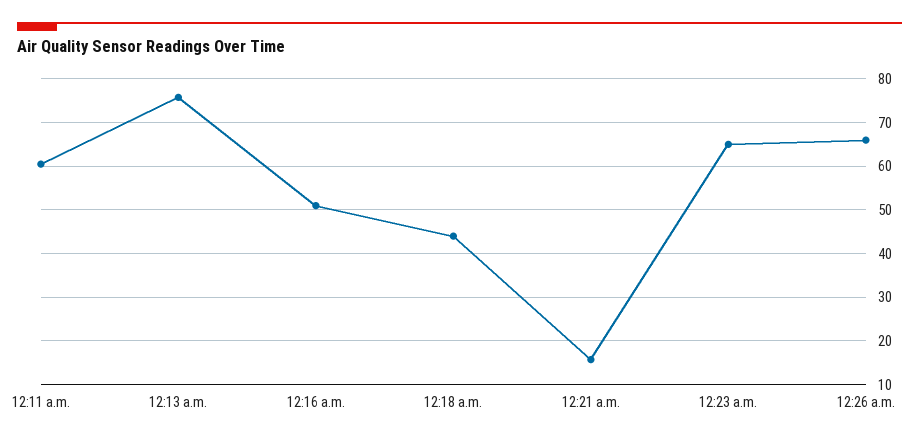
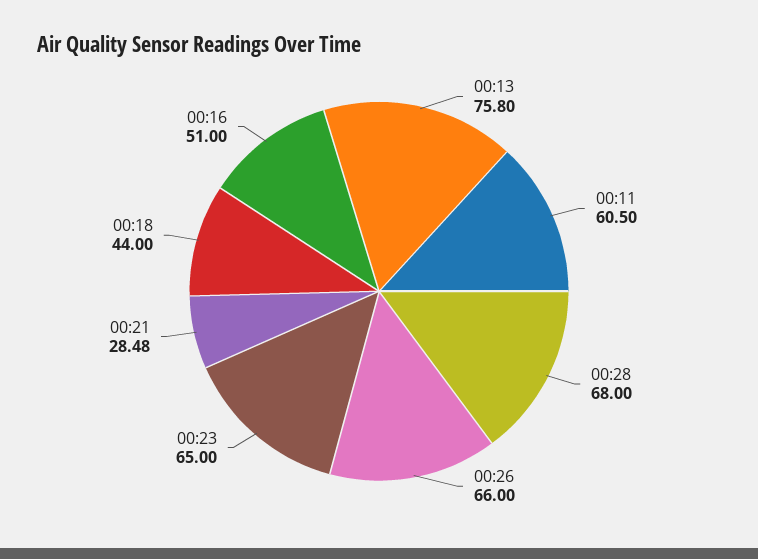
12:21 a.m.: 16 -> 28.48
00:28: none -> 68

